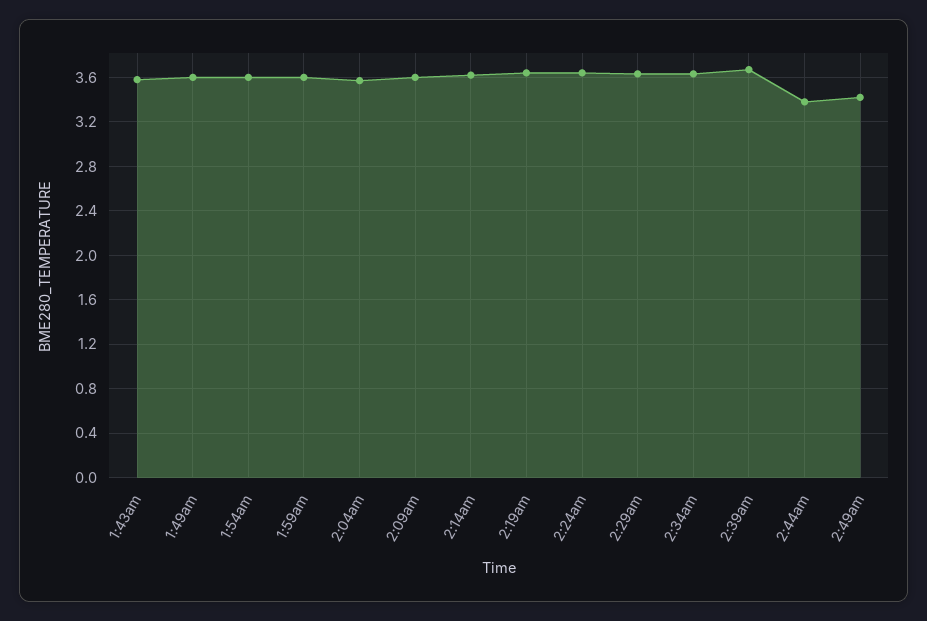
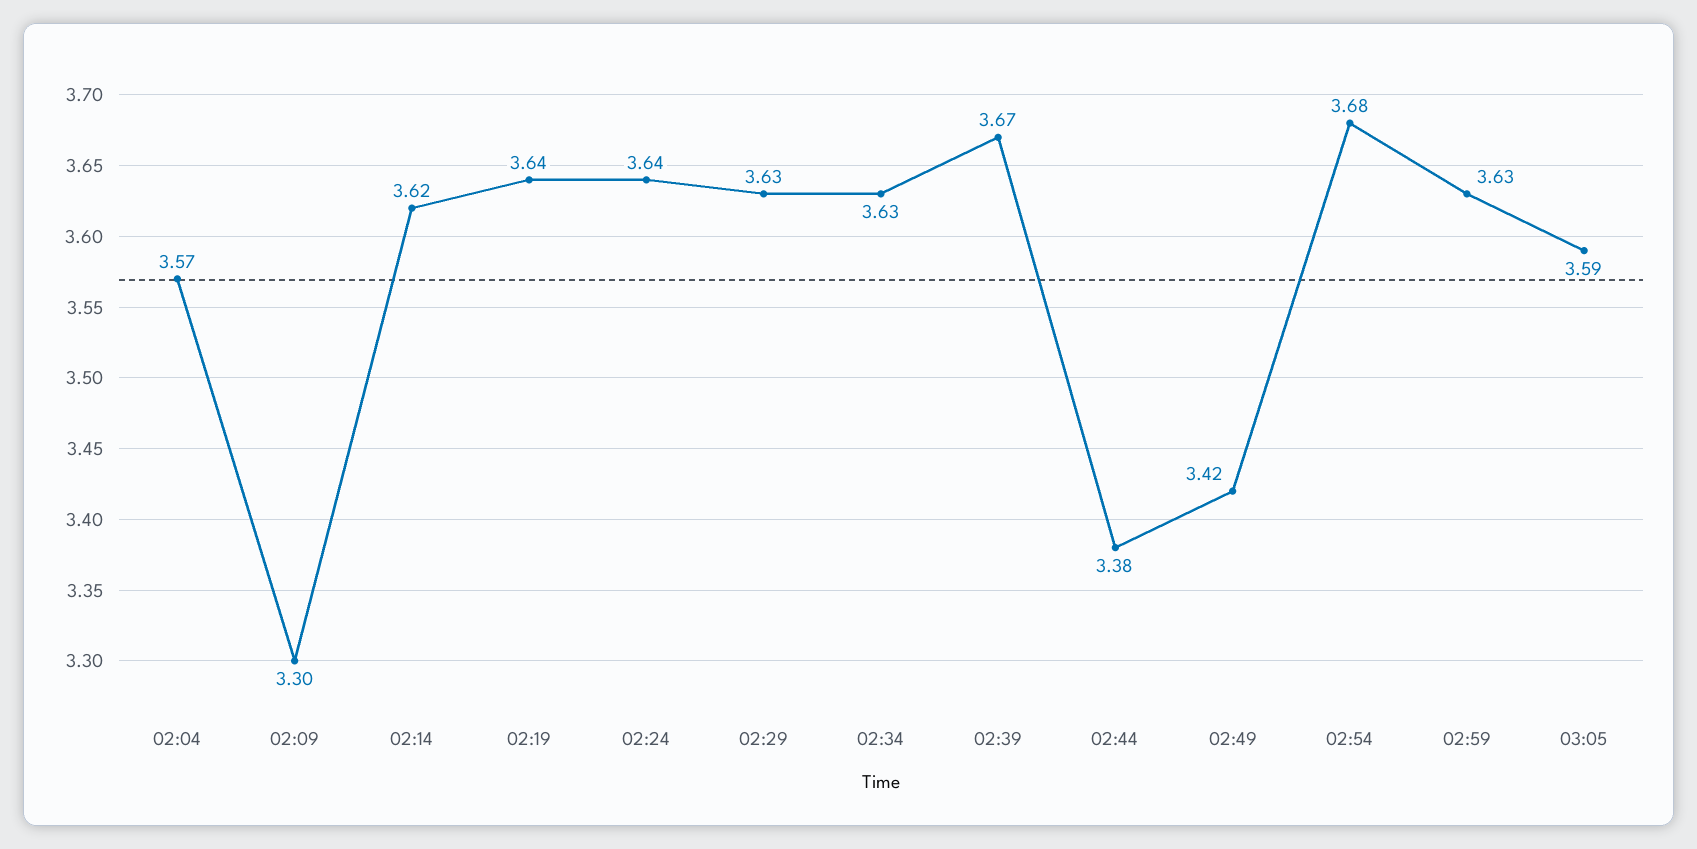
1:43am: 3.6 -> none
1:49am: 3.6 -> none
1:54am: 3.6 -> none
1:59am: 3.6 -> none
2:09am: 3.6 -> 3.3
02:54: none -> 3.68
02:59: none -> 3.63
03:05: none -> 3.59

